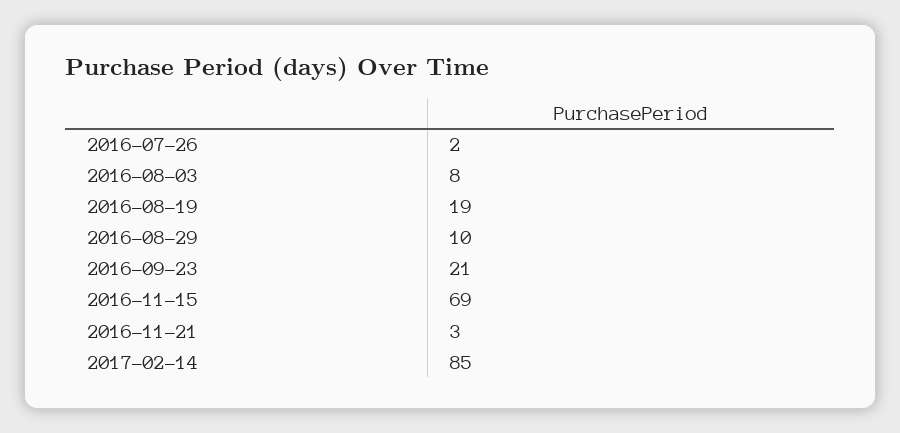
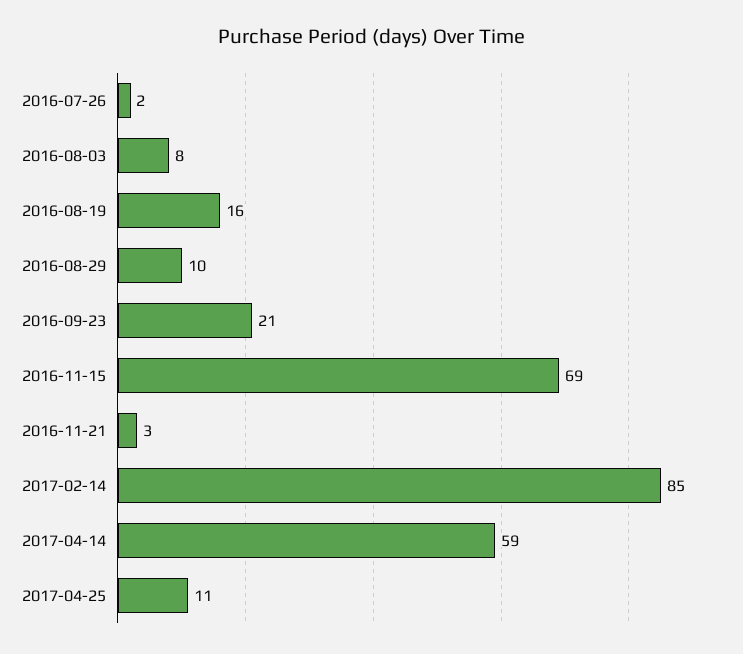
2016-08-19: 19 -> 16
2017-04-14: none -> 59
2017-04-25: none -> 11

